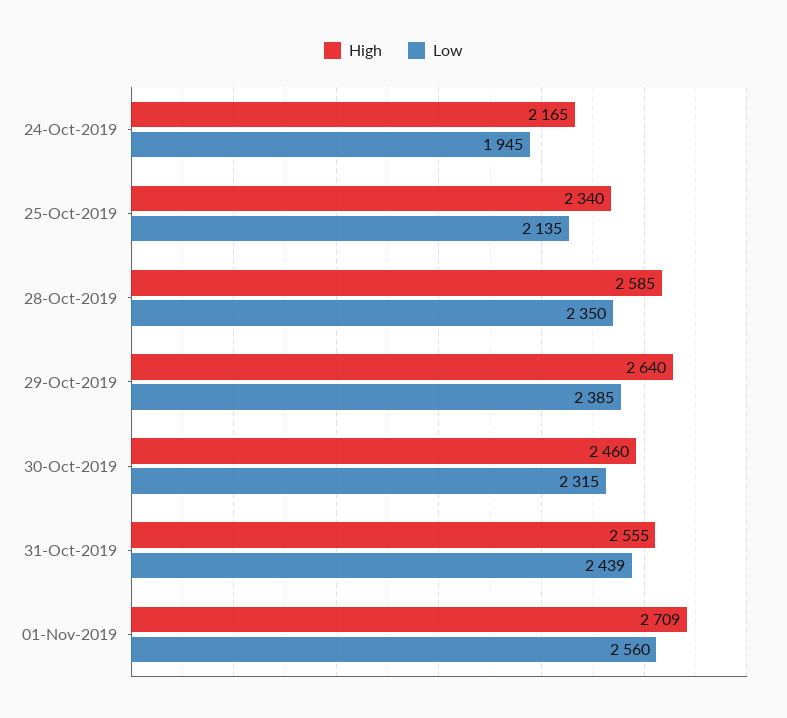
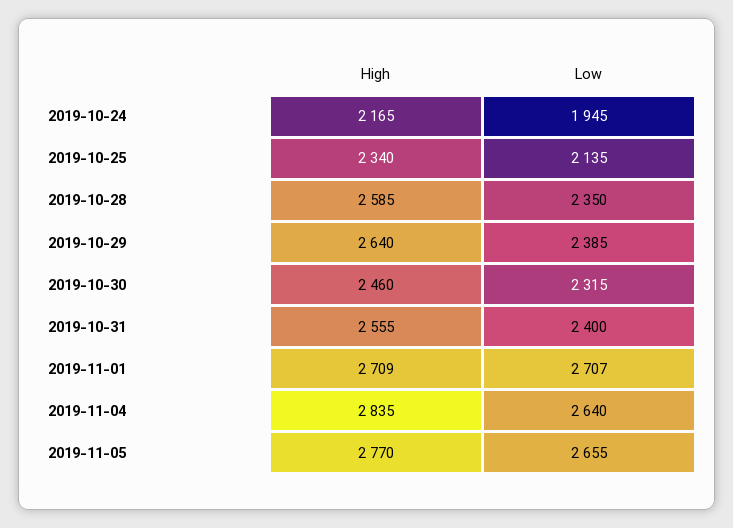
Low, 31-Oct-2019: 2439 -> 2400
Low, 01-Nov-2019: 2560 -> 2707
High, 2019-11-04: none -> 2835
Low, 2019-11-04: none -> 2640
High, 2019-11-05: none -> 2770
Low, 2019-11-05: none -> 2655

